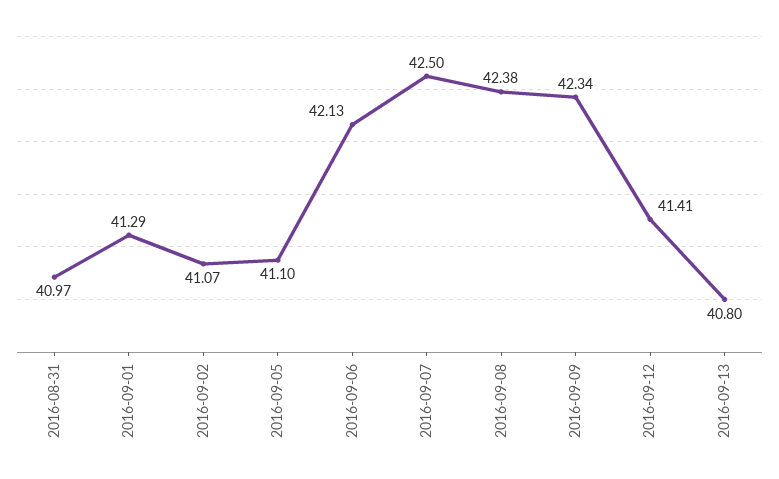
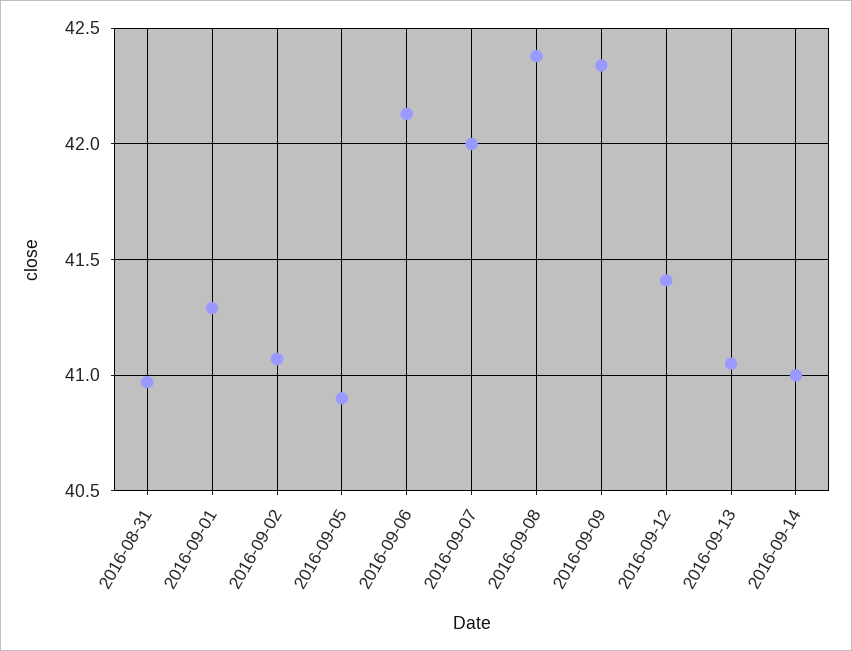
2016-09-05: 41.1 -> 40.9
2016-09-07: 42.5 -> 42
2016-09-13: 40.8 -> 41.05
2016-09-14: none -> 41

